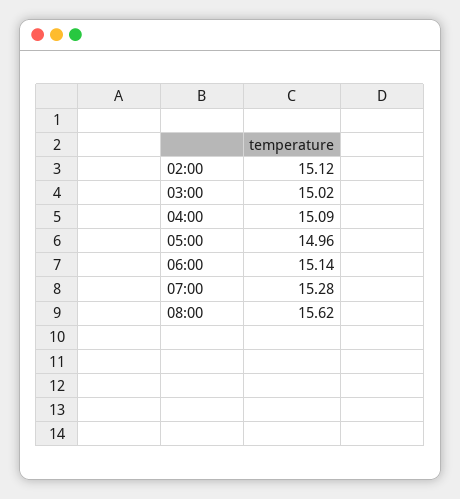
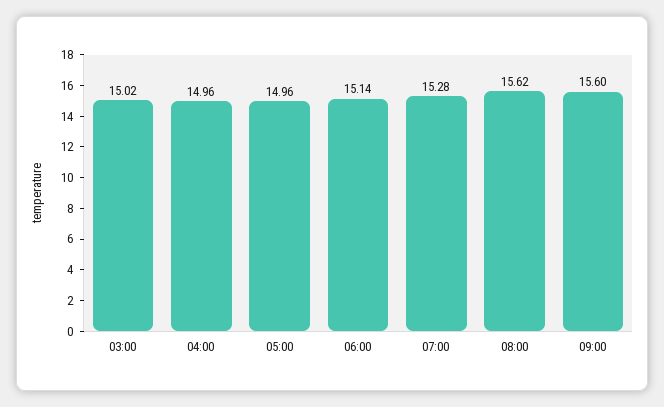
02:00: 15.12 -> none
04:00: 15.09 -> 14.96
09:00: none -> 15.6

